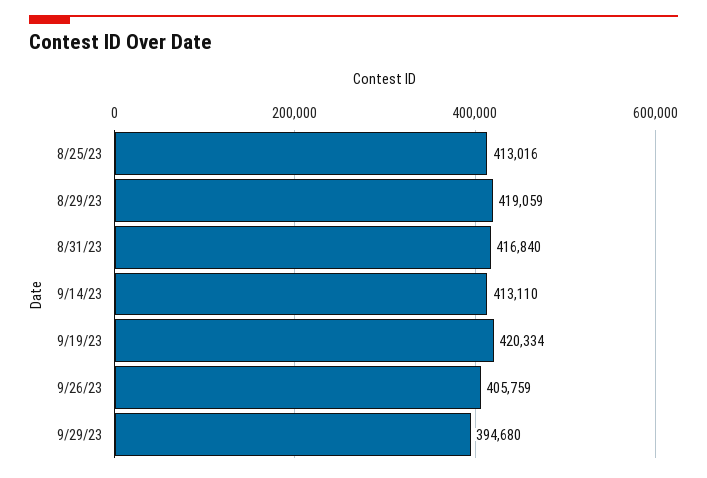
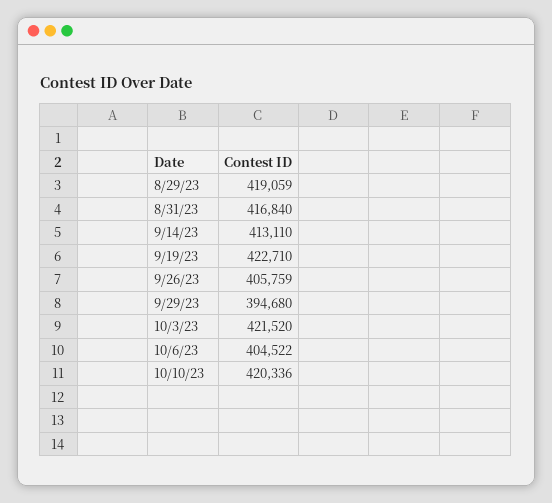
8/25/23: 413016 -> none
9/19/23: 420334 -> 422710
10/3/23: none -> 421520
10/6/23: none -> 404522
10/10/23: none -> 420336

